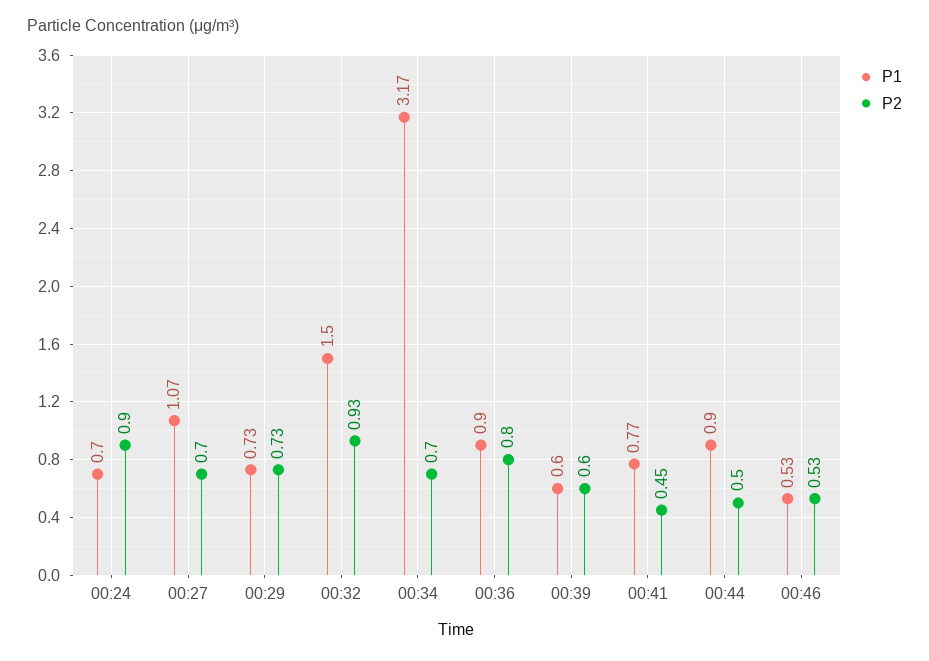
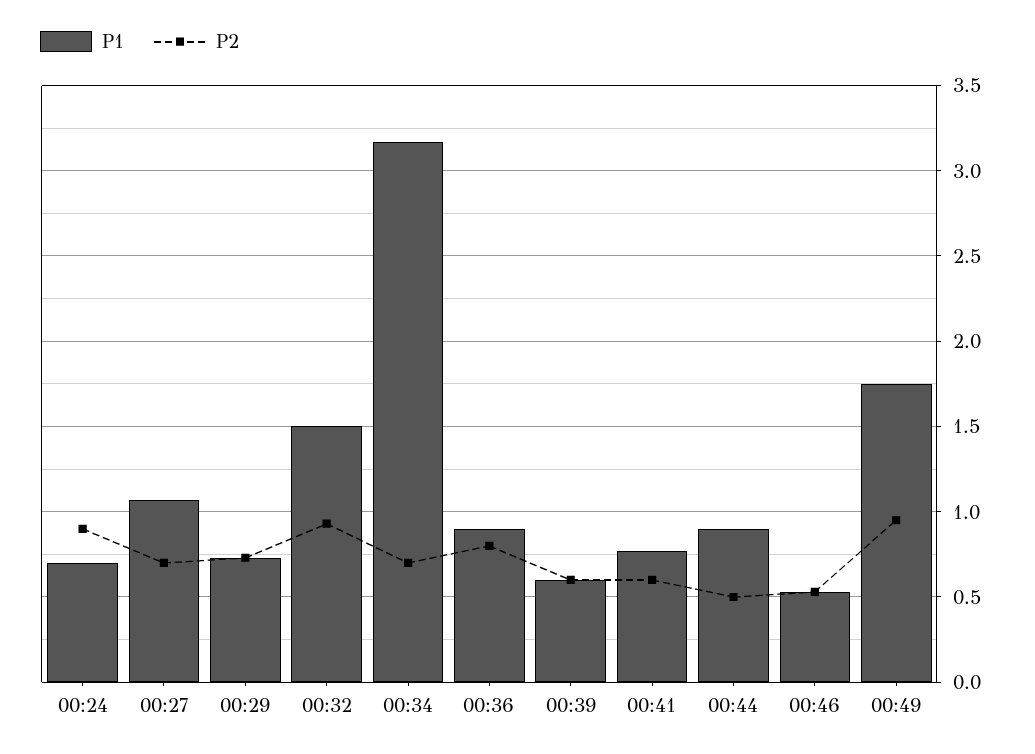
P2, 00:41: 0.45 -> 0.6
P1, 00:49: none -> 1.75
P2, 00:49: none -> 0.95

